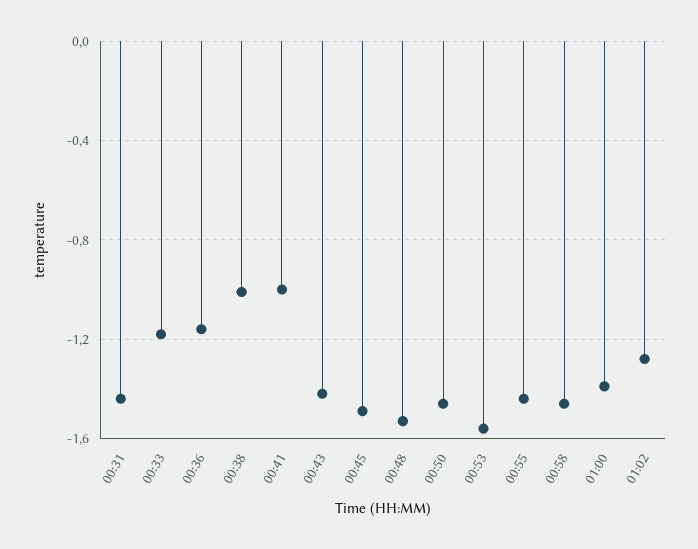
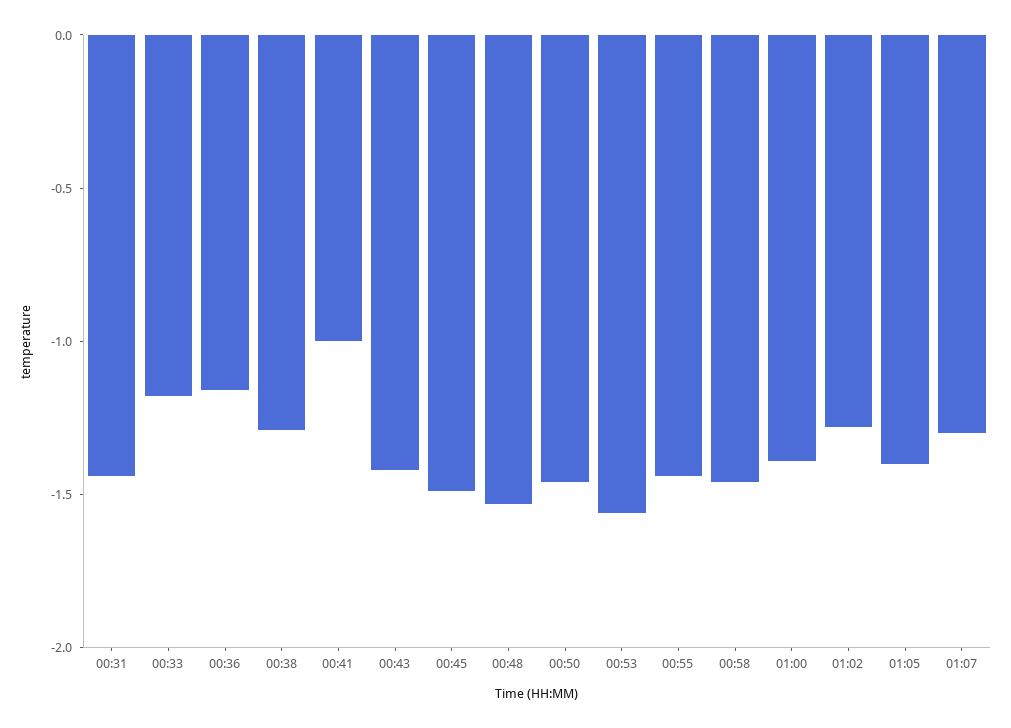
00:38: -1 -> -1.3
01:05: none -> -1.4
01:07: none -> -1.3

